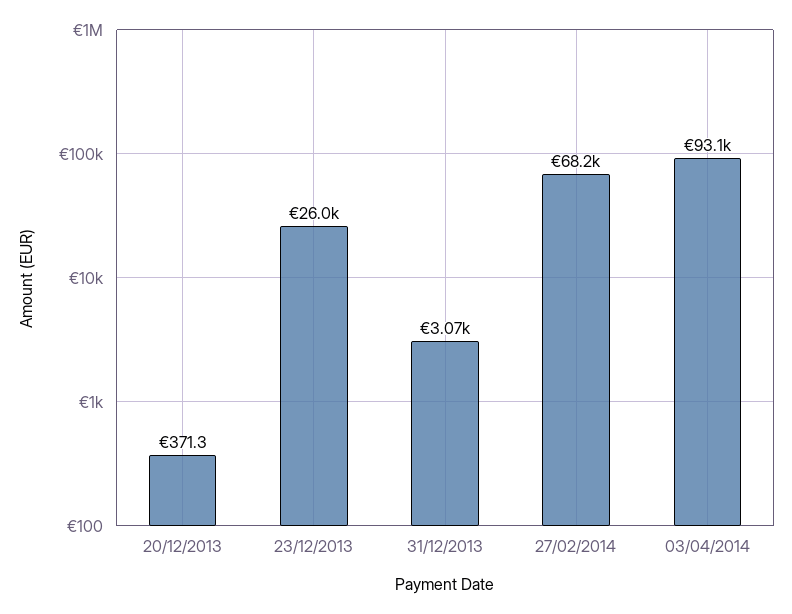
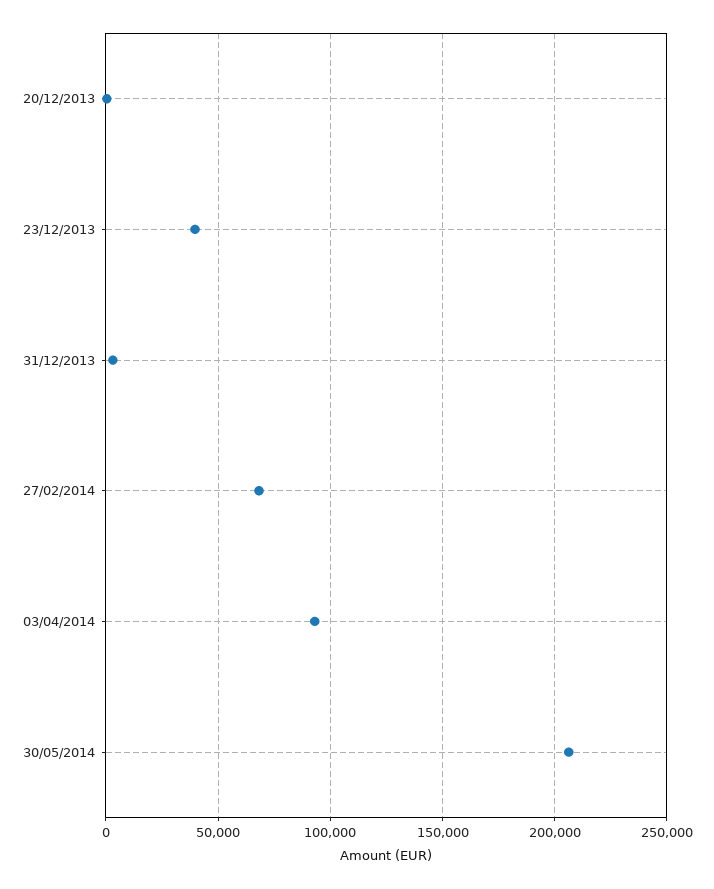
23/12/2013: 26000 -> 40000
30/05/2014: none -> 205000

